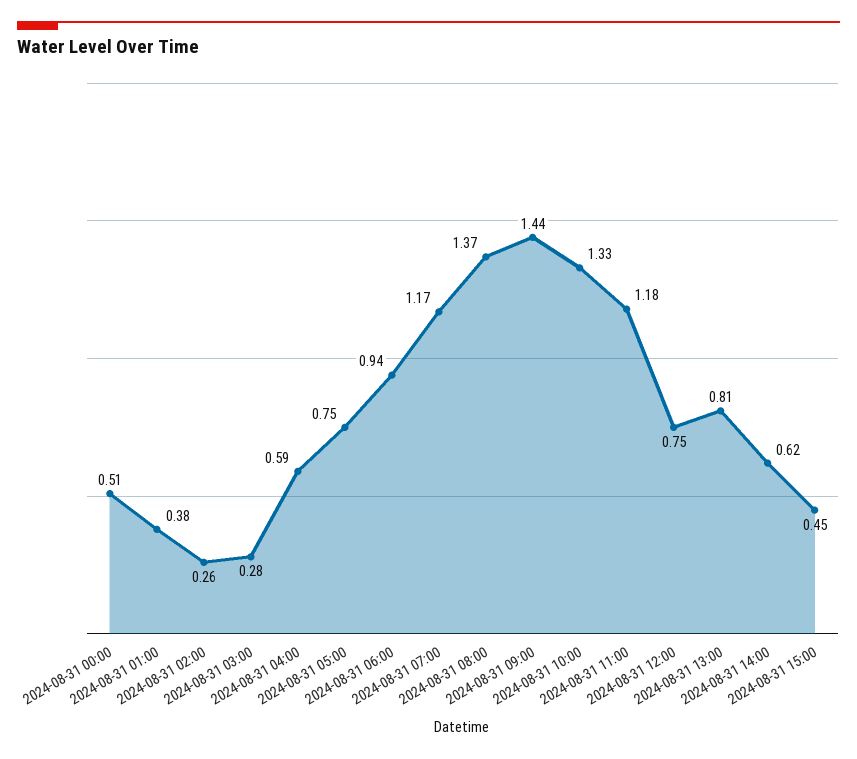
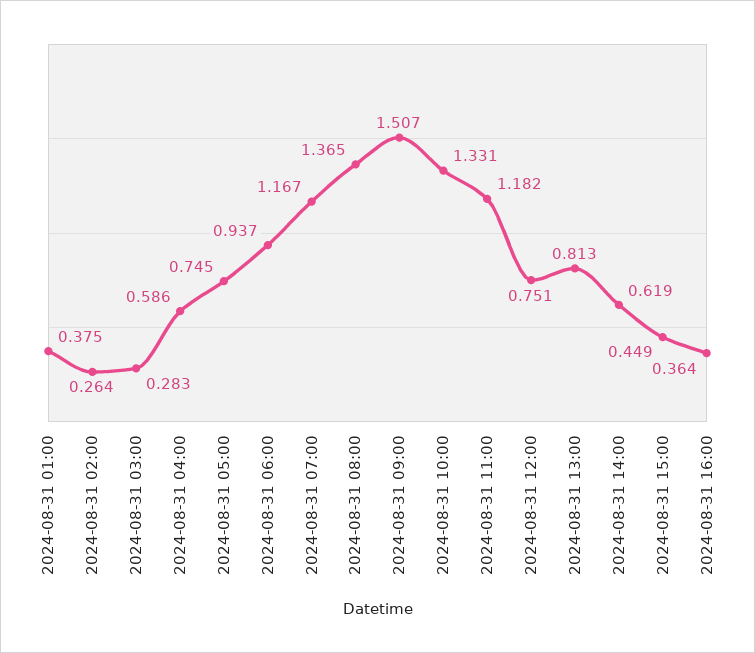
2024-08-31 00:00: 0.51 -> none
2024-08-31 09:00: 1.44 -> 1.507
2024-08-31 16:00: none -> 0.364

